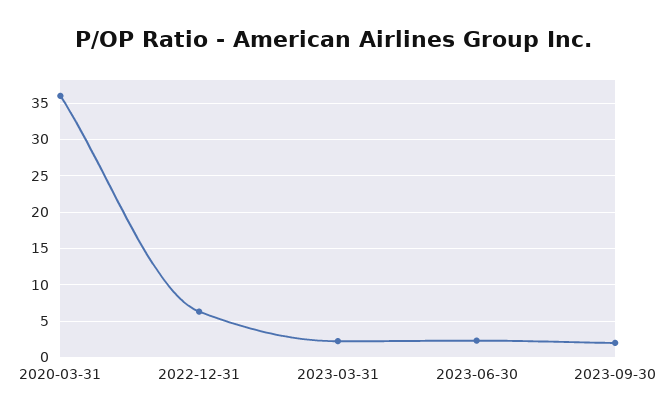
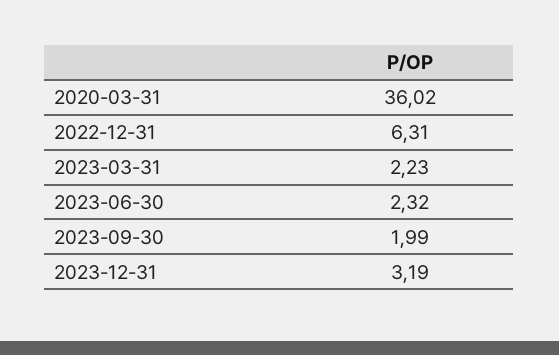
2023-12-31: none -> 3.19

